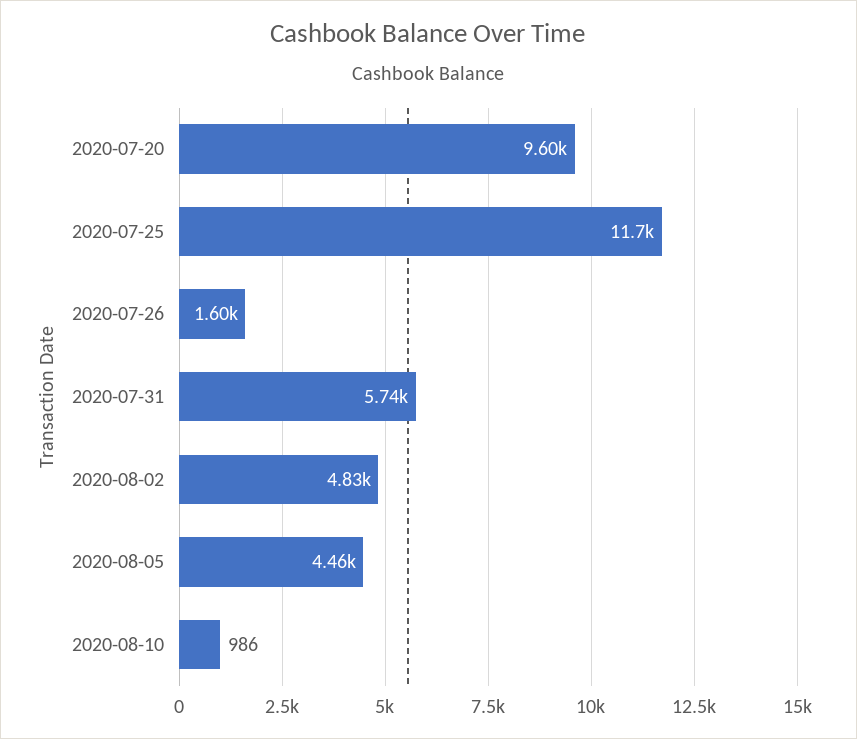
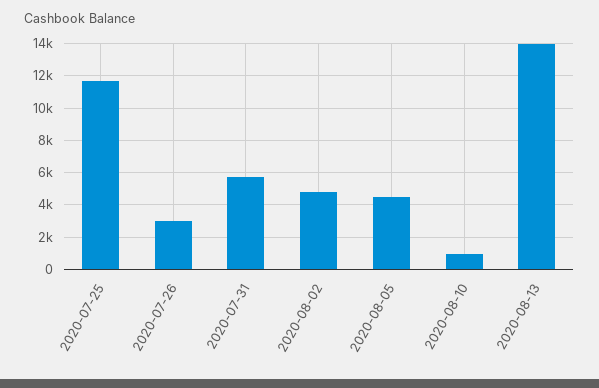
2020-07-20: 9600 -> none
2020-07-26: 1600 -> 3000
2020-08-13: none -> 14000

